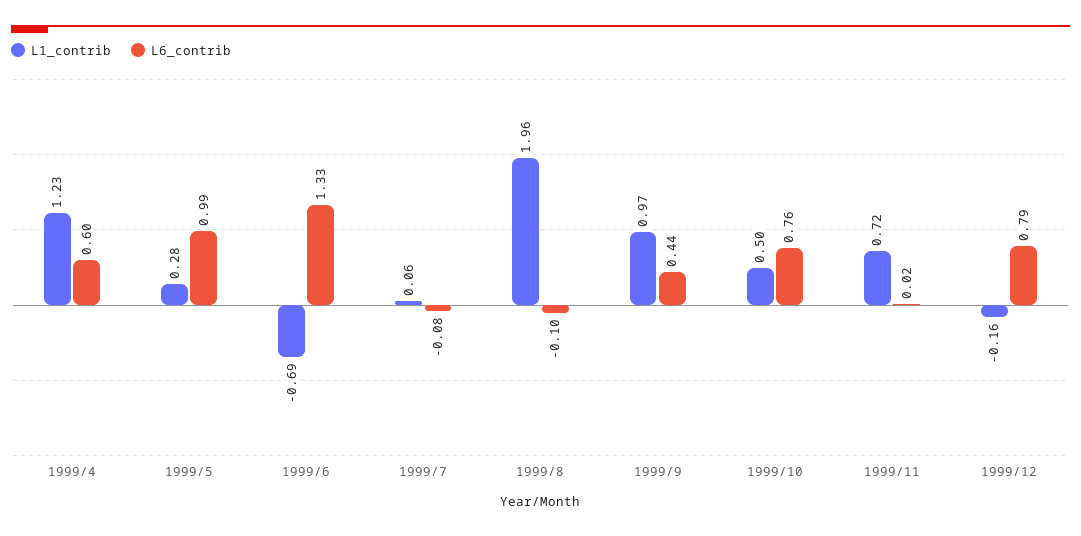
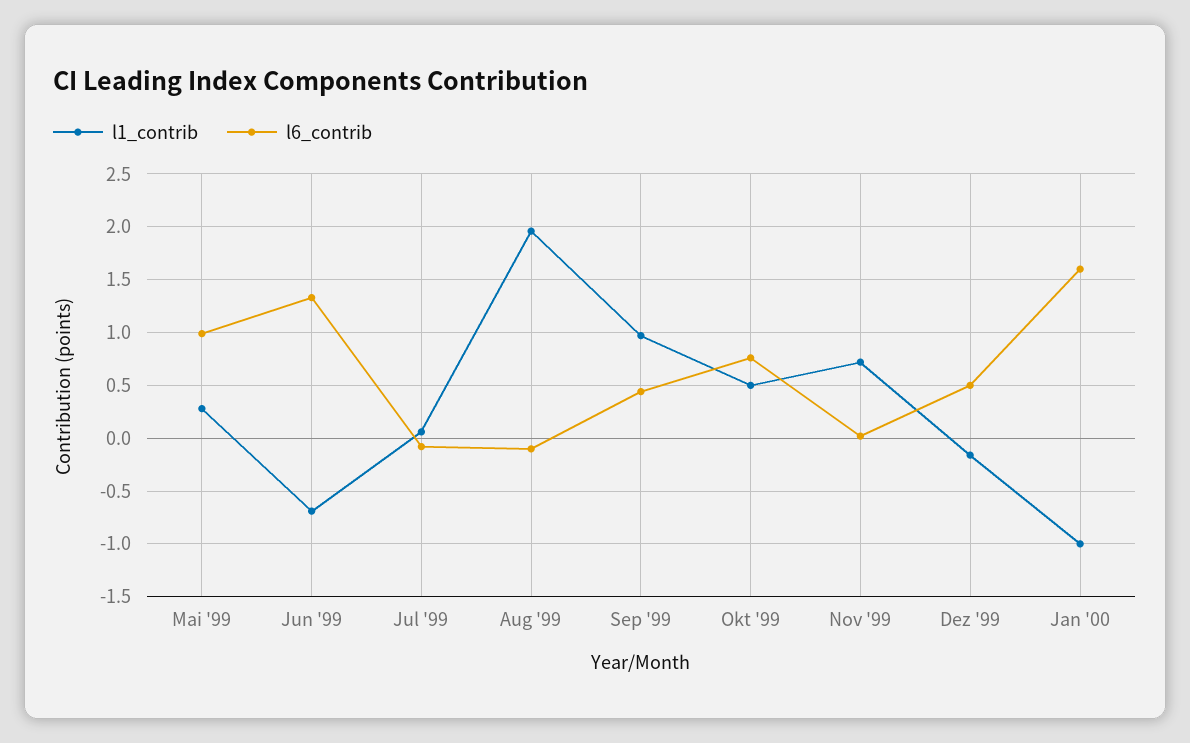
L1_contrib, 1999/4: 1.23 -> none
L6_contrib, 1999/4: 0.6 -> none
L6_contrib, 1999/12: 0.79 -> 0.5
L1_contrib, Jan '00: none -> -1
L6_contrib, Jan '00: none -> 1.6

